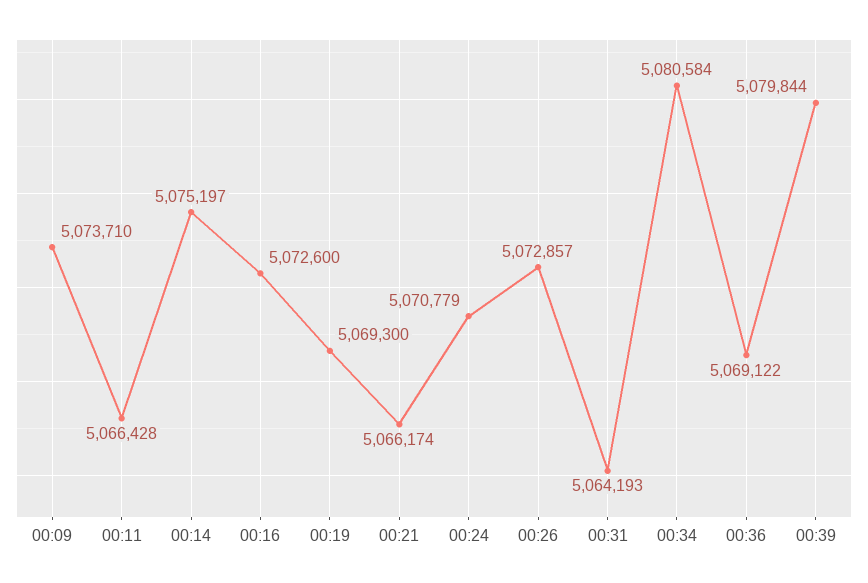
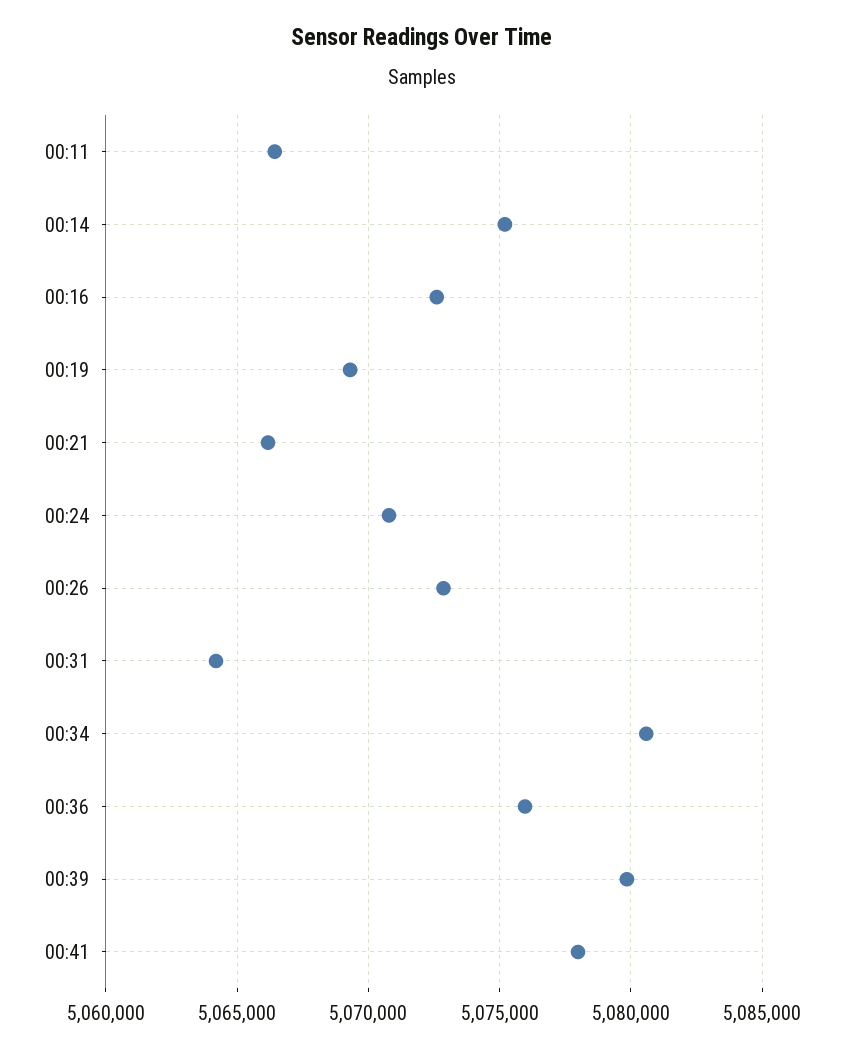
00:09: 5073710 -> none
00:36: 5069122 -> 5076000
00:41: none -> 5078000

